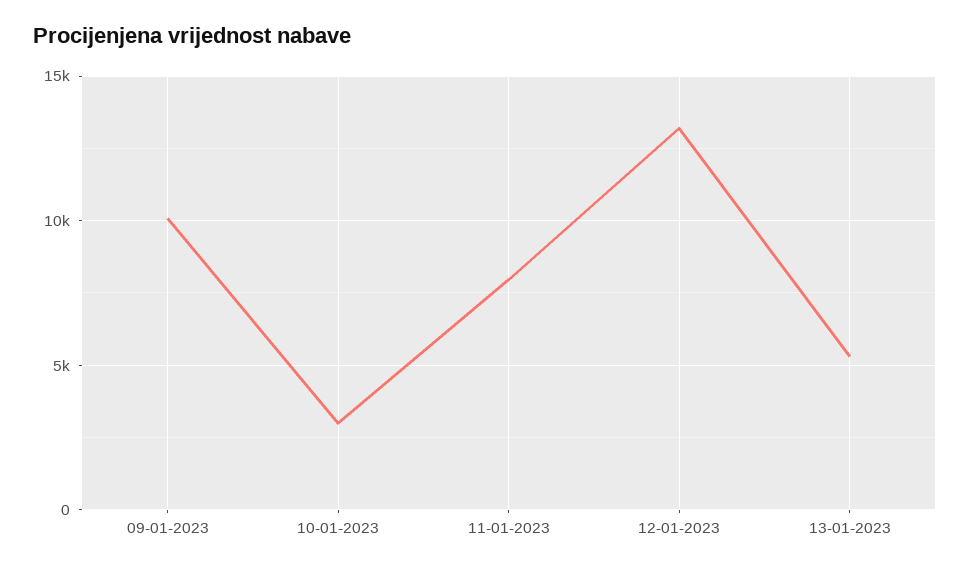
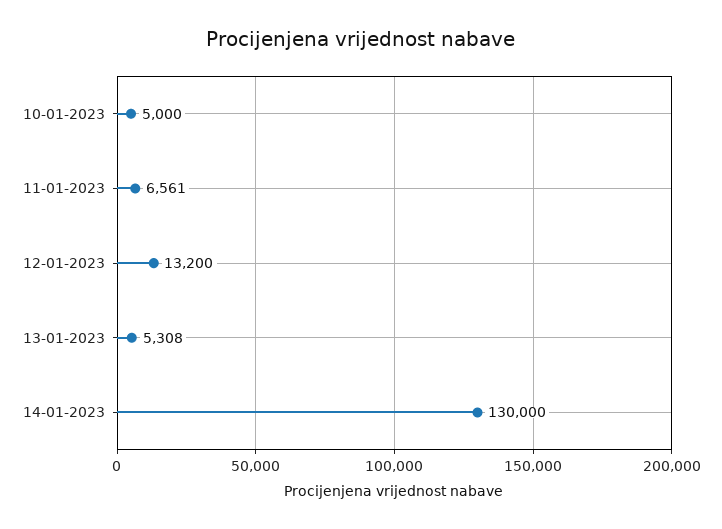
09-01-2023: 10000 -> none
10-01-2023: 3000 -> 5000
11-01-2023: 8000 -> 6561
14-01-2023: none -> 130000

